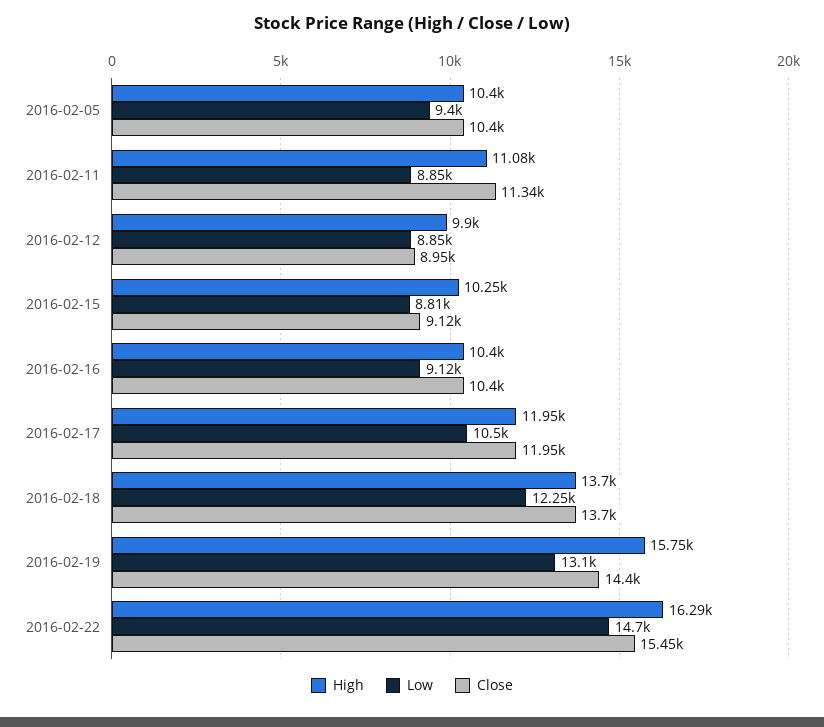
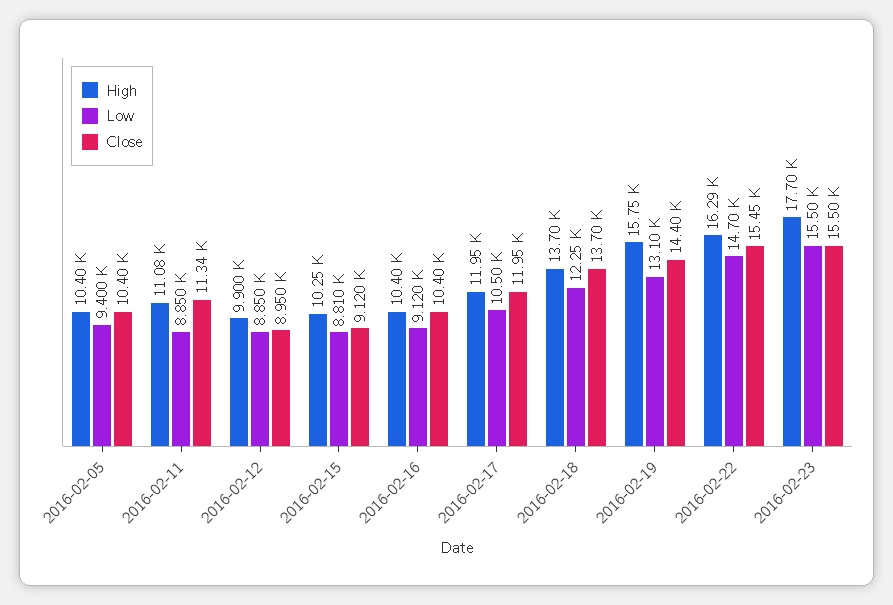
High, 2016-02-23: none -> 17700
Low, 2016-02-23: none -> 15500
Close, 2016-02-23: none -> 15500

